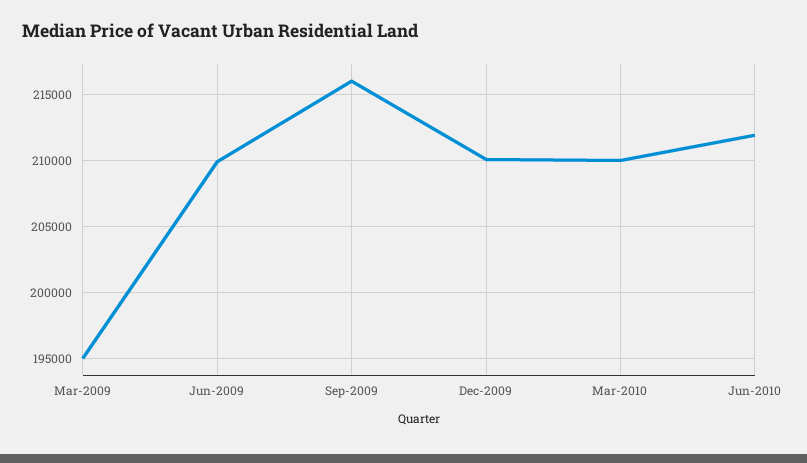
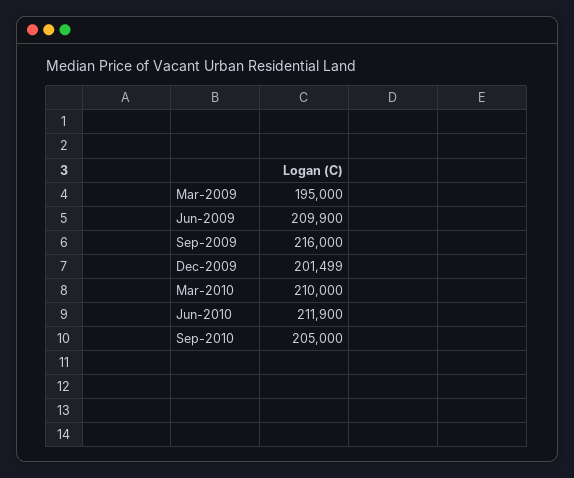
Dec-2009: 210000 -> 201499
Sep-2010: none -> 205000

